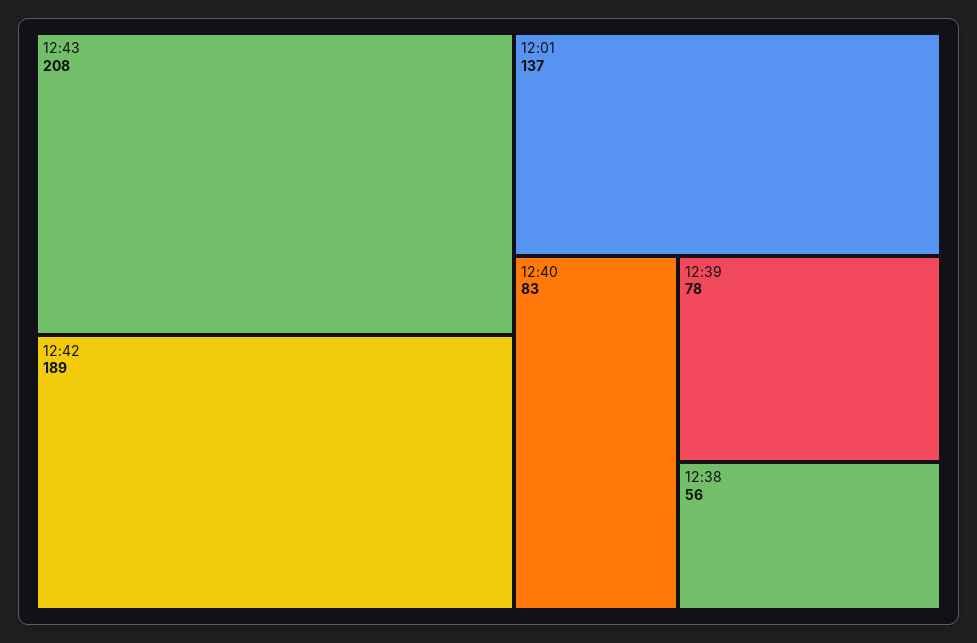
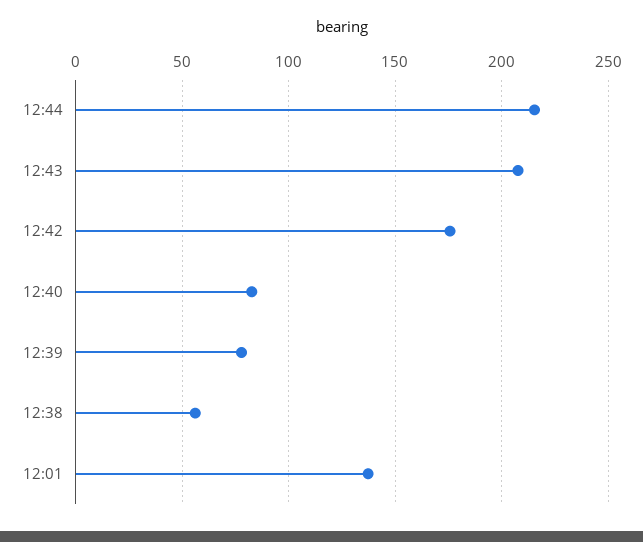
12:42: 189 -> 175
12:44: none -> 215

